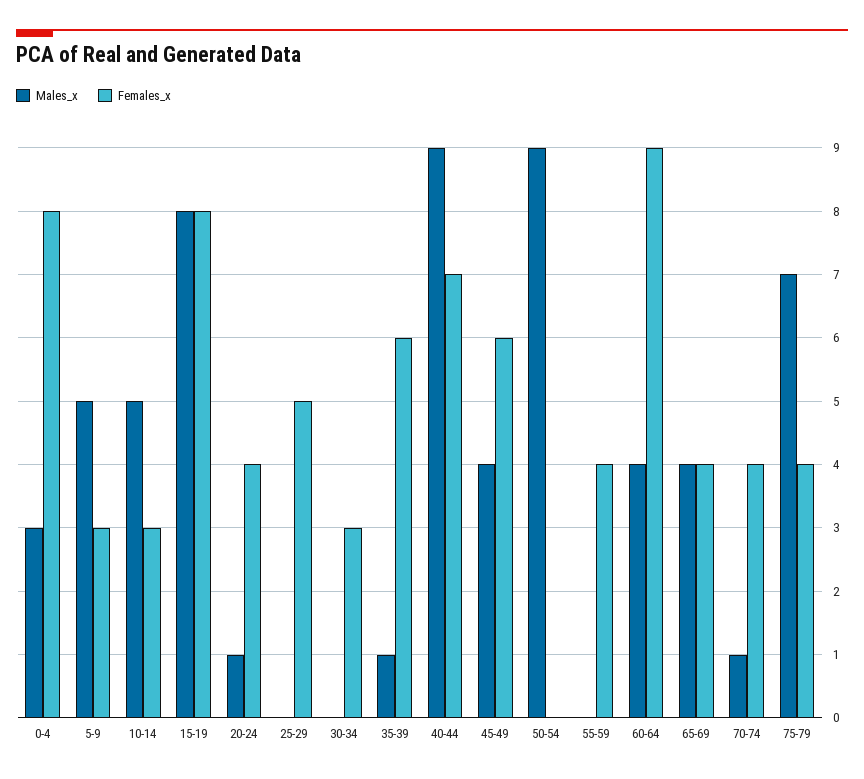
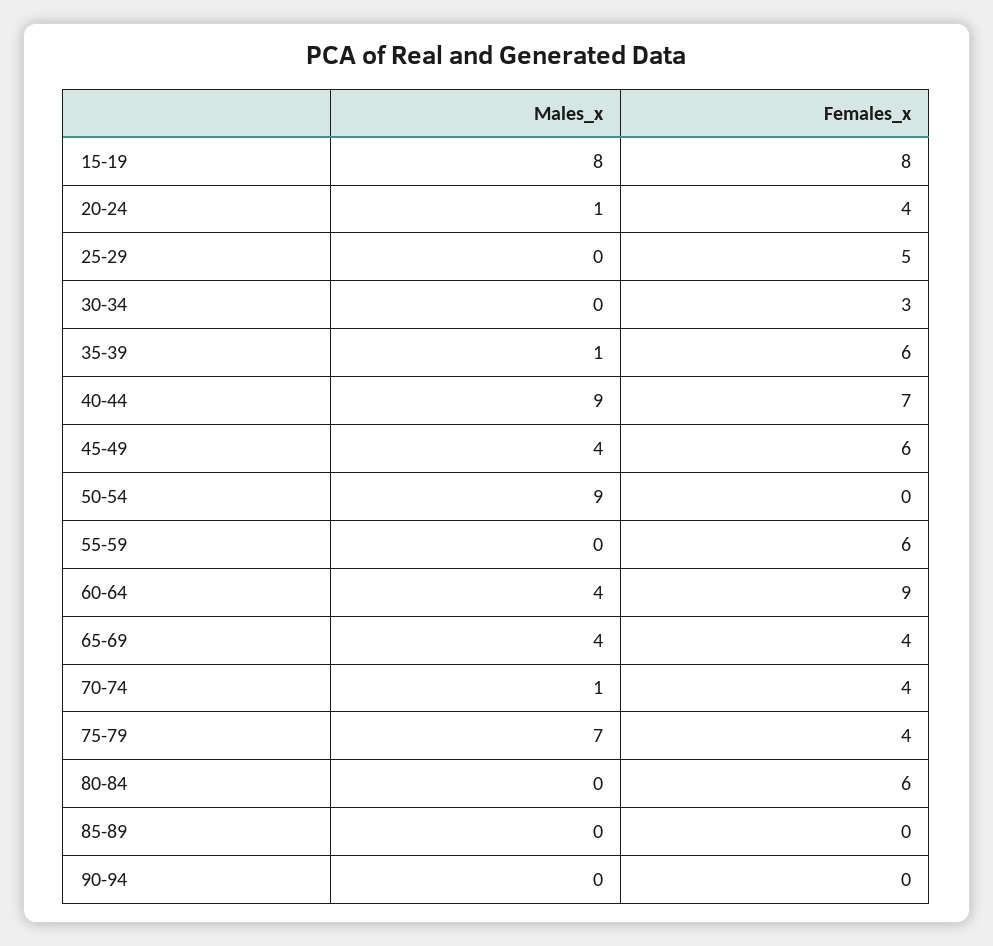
Males_x, 0-4: 3 -> none
Females_x, 0-4: 8 -> none
Males_x, 5-9: 5 -> none
Females_x, 5-9: 3 -> none
Males_x, 10-14: 5 -> none
Females_x, 10-14: 3 -> none
Females_x, 55-59: 4 -> 6
Males_x, 80-84: none -> 0
Females_x, 80-84: none -> 6
Males_x, 85-89: none -> 0
Females_x, 85-89: none -> 0
Males_x, 90-94: none -> 0
Females_x, 90-94: none -> 0

